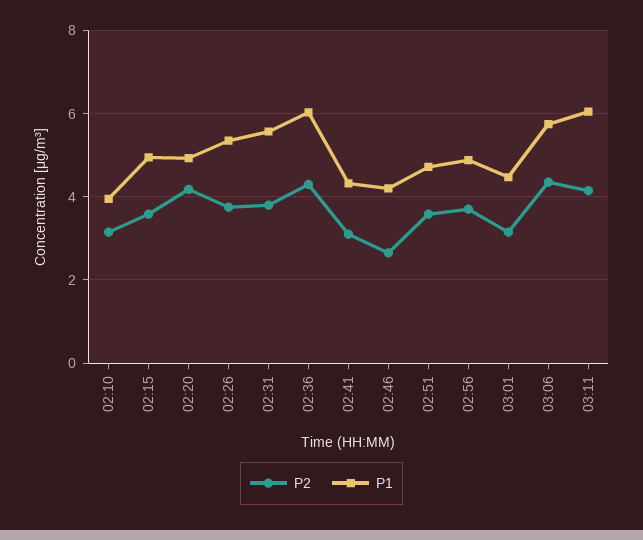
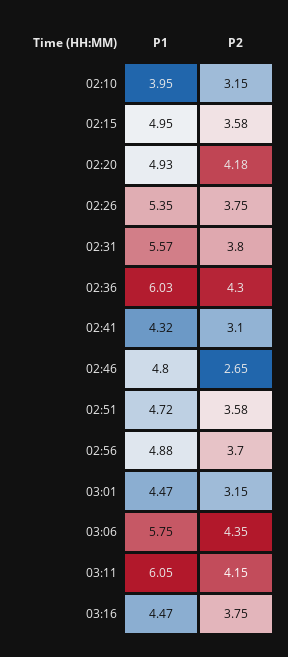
P1, 02:46: 4.2 -> 4.8
P1, 03:16: none -> 4.47
P2, 03:16: none -> 3.75

